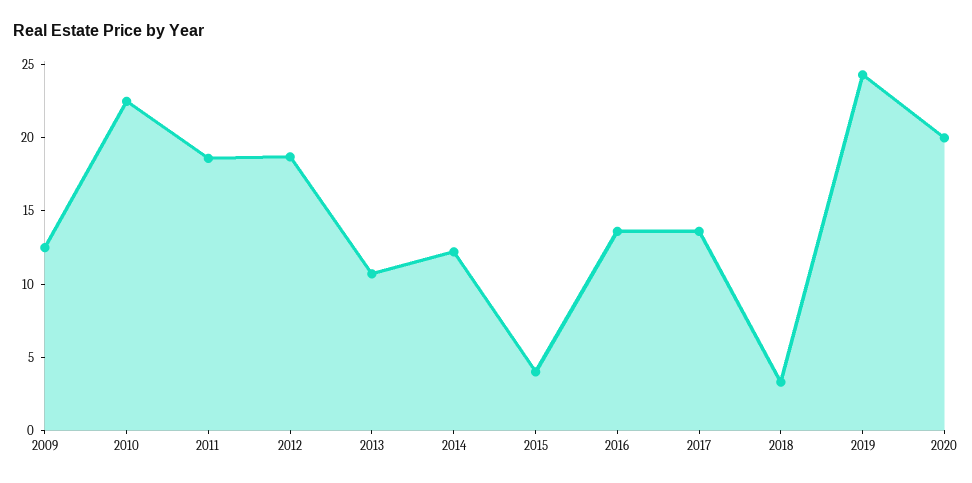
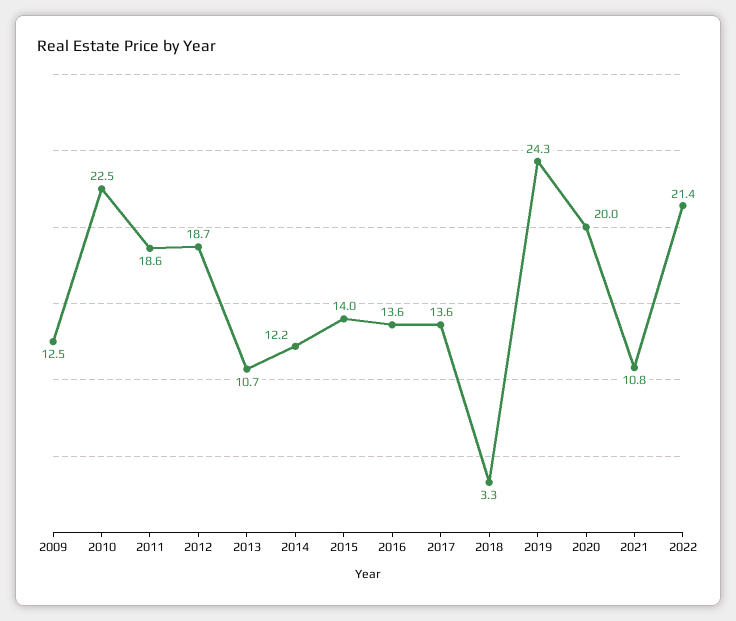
2015: 4 -> 14
2021: none -> 10.8
2022: none -> 21.4

